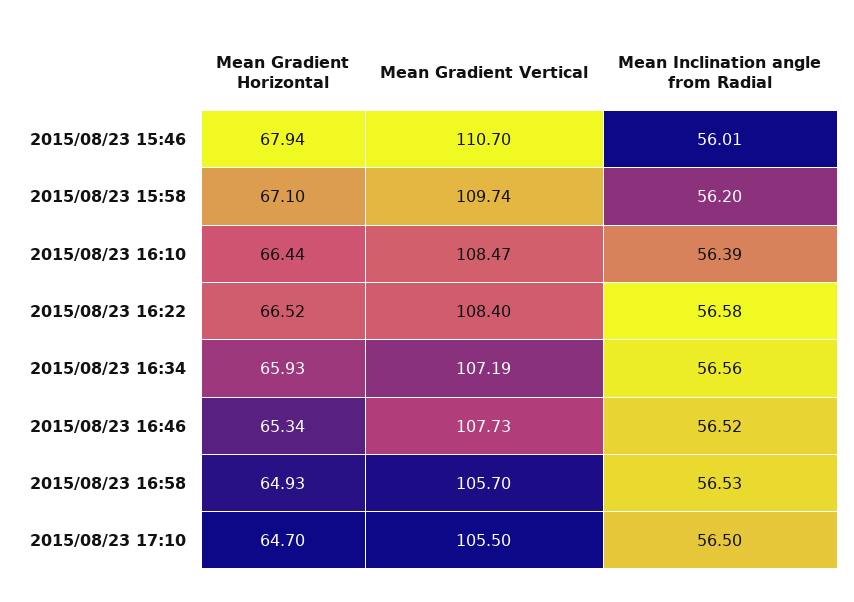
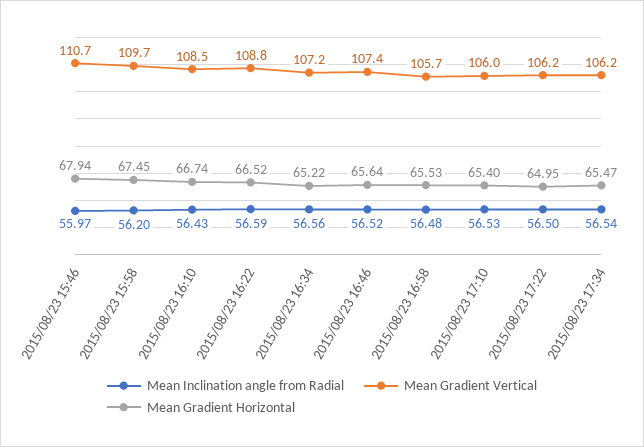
Mean Inclination angle from Radial, 2015/08/23 15:46: 56.01 -> 55.97
Mean Gradient Horizontal, 2015/08/23 15:58: 67.1 -> 67.45
Mean Gradient Horizontal, 2015/08/23 16:10: 66.44 -> 66.74
Mean Inclination angle from Radial, 2015/08/23 16:10: 56.39 -> 56.43
Mean Gradient Vertical, 2015/08/23 16:22: 108.4 -> 108.8
Mean Inclination angle from Radial, 2015/08/23 16:22: 56.58 -> 56.59
Mean Gradient Horizontal, 2015/08/23 16:34: 65.93 -> 65.22
Mean Gradient Horizontal, 2015/08/23 16:46: 65.34 -> 65.64
Mean Gradient Vertical, 2015/08/23 16:46: 107.73 -> 107.4
Mean Gradient Horizontal, 2015/08/23 16:58: 64.93 -> 65.53
Mean Inclination angle from Radial, 2015/08/23 16:58: 56.53 -> 56.48
Mean Gradient Horizontal, 2015/08/23 17:10: 64.7 -> 65.4
Mean Gradient Vertical, 2015/08/23 17:10: 105.5 -> 106
Mean Inclination angle from Radial, 2015/08/23 17:10: 56.5 -> 56.53
Mean Inclination angle from Radial, 2015/08/23 17:22: none -> 56.5
Mean Gradient Vertical, 2015/08/23 17:22: none -> 106.2
Mean Gradient Horizontal, 2015/08/23 17:22: none -> 64.95
Mean Inclination angle from Radial, 2015/08/23 17:34: none -> 56.54
Mean Gradient Vertical, 2015/08/23 17:34: none -> 106.2
Mean Gradient Horizontal, 2015/08/23 17:34: none -> 65.47

